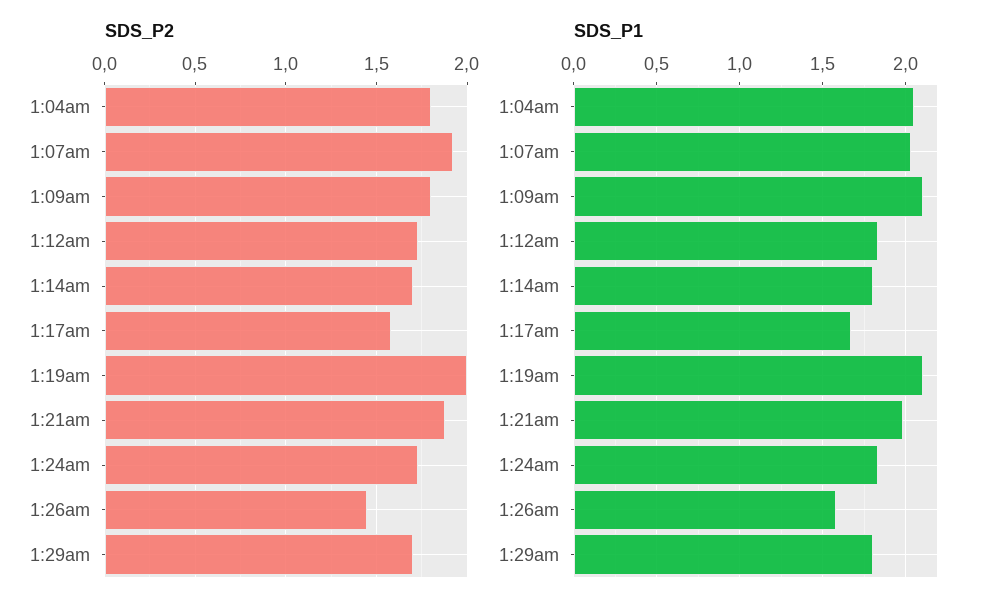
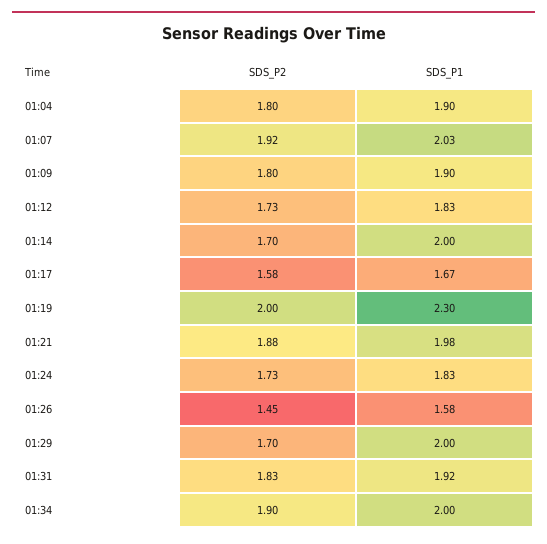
SDS_P1, 1:04am: 2.05 -> 1.9
SDS_P1, 1:09am: 2.1 -> 1.9
SDS_P1, 1:14am: 1.8 -> 2
SDS_P1, 1:19am: 2.1 -> 2.3
SDS_P1, 1:29am: 1.8 -> 2
SDS_P2, 01:31: none -> 1.83
SDS_P1, 01:31: none -> 1.92
SDS_P2, 01:34: none -> 1.9
SDS_P1, 01:34: none -> 2

